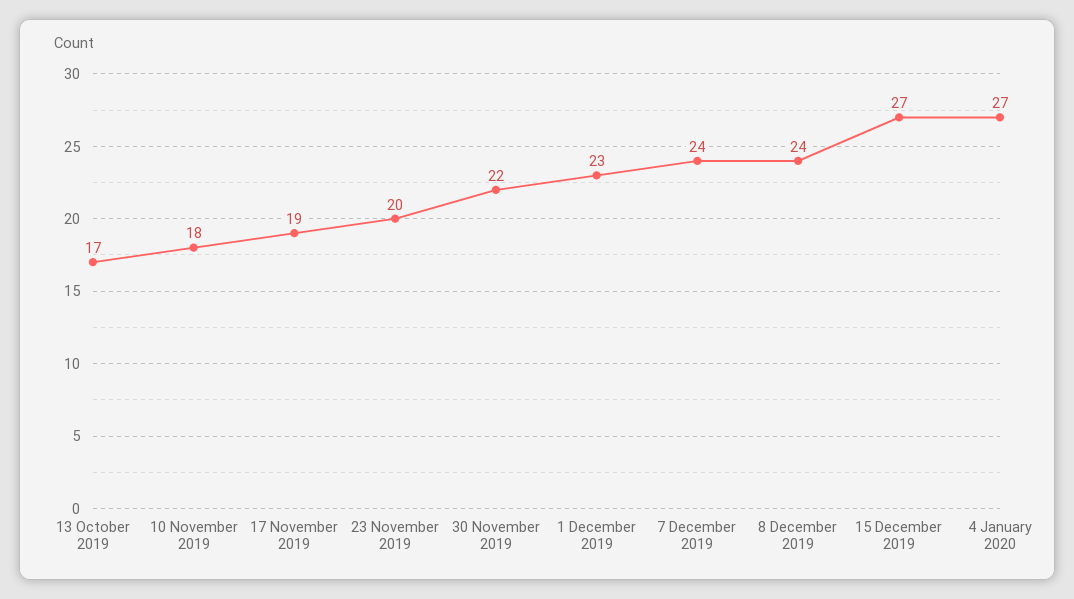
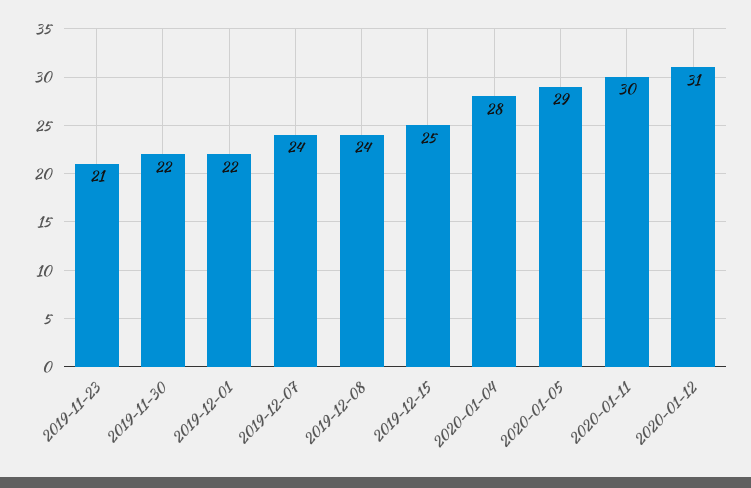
13 October 2019: 17 -> none
10 November 2019: 18 -> none
17 November 2019: 19 -> none
23 November 2019: 20 -> 21
1 December 2019: 23 -> 22
15 December 2019: 27 -> 25
4 January 2020: 27 -> 28
2020-01-05: none -> 29
2020-01-11: none -> 30
2020-01-12: none -> 31

